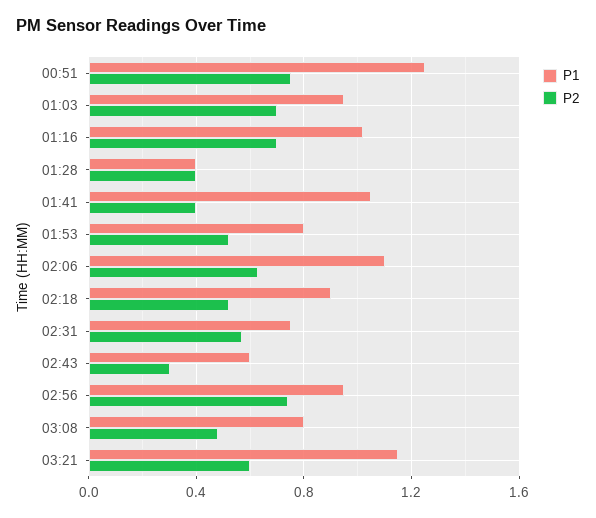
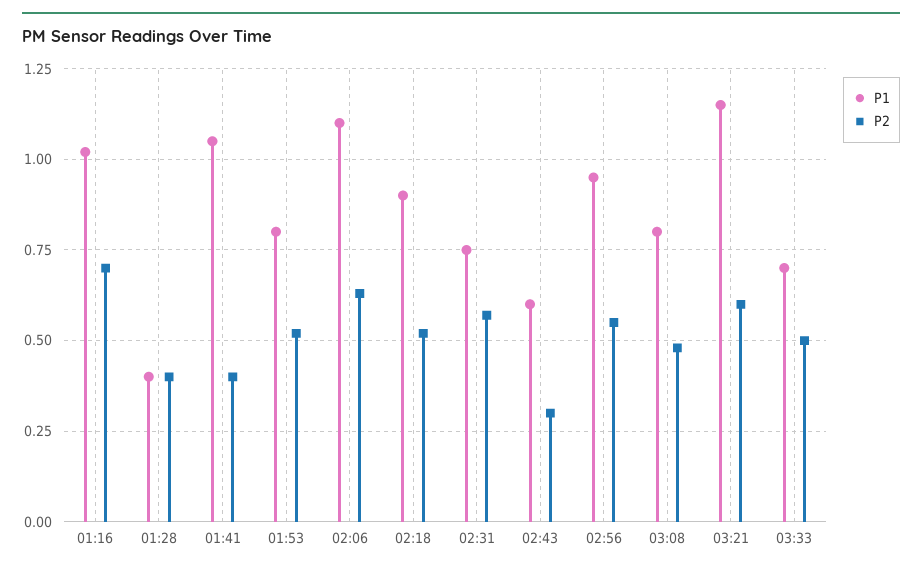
P1, 00:51: 1.25 -> none
P2, 00:51: 0.75 -> none
P1, 01:03: 0.95 -> none
P2, 01:03: 0.7 -> none
P2, 02:56: 0.75 -> 0.55
P1, 03:33: none -> 0.7
P2, 03:33: none -> 0.5

